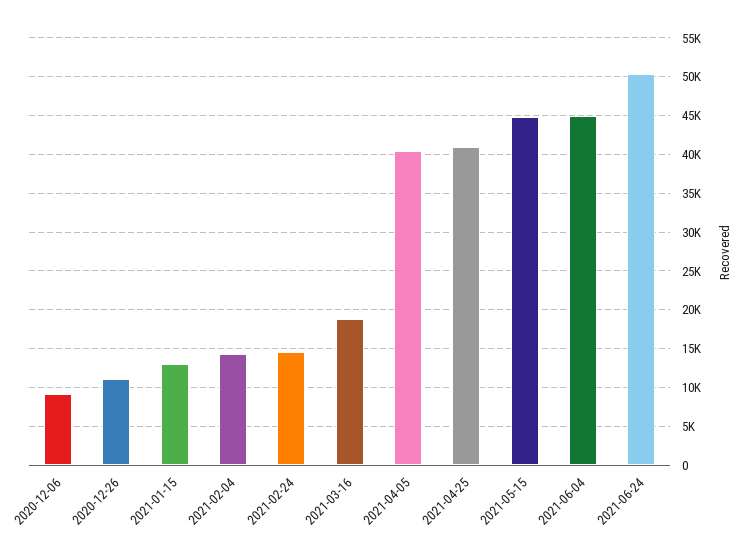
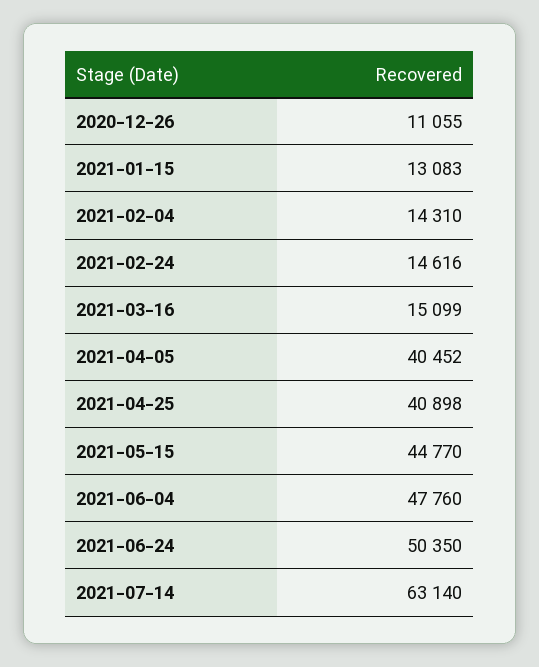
2020-12-06: 9000 -> none
2021-03-16: 19000 -> 15099
2021-06-04: 45000 -> 47760
2021-07-14: none -> 63140

